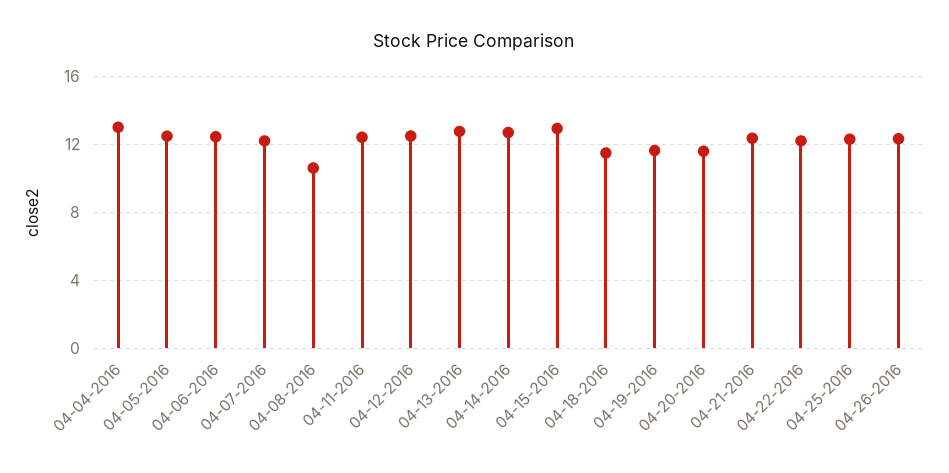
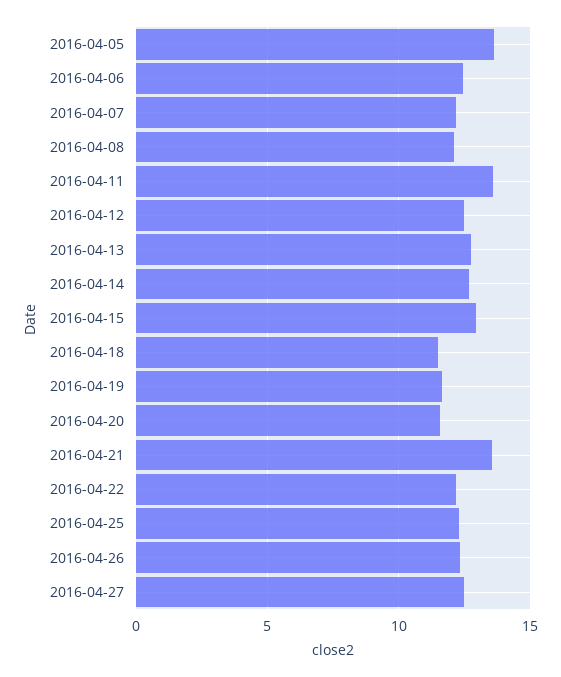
04-04-2016: 13 -> none
04-05-2016: 12.5 -> 13.5
04-08-2016: 10.5 -> 12
04-11-2016: 12.5 -> 13.5
04-21-2016: 12.5 -> 13.5
2016-04-27: none -> 12.5

